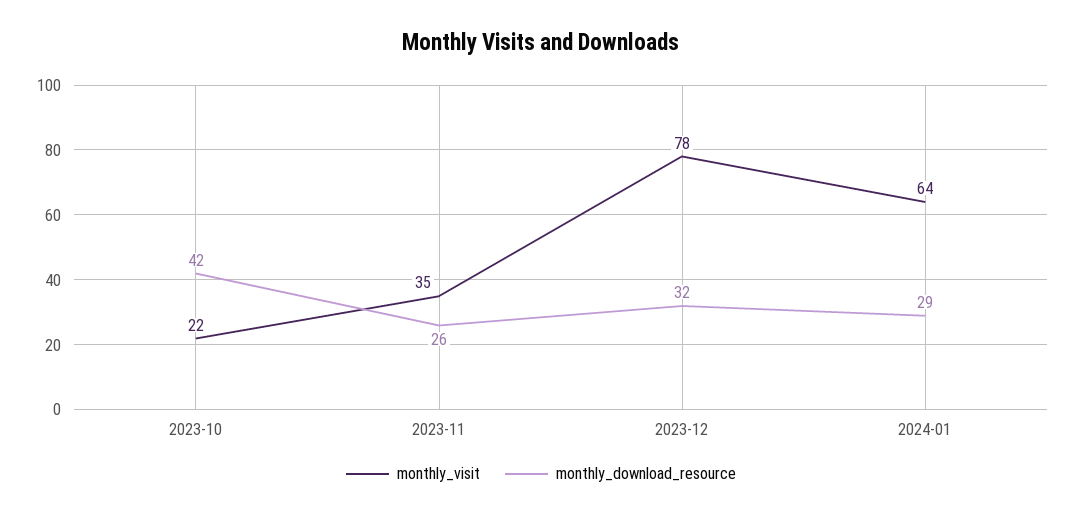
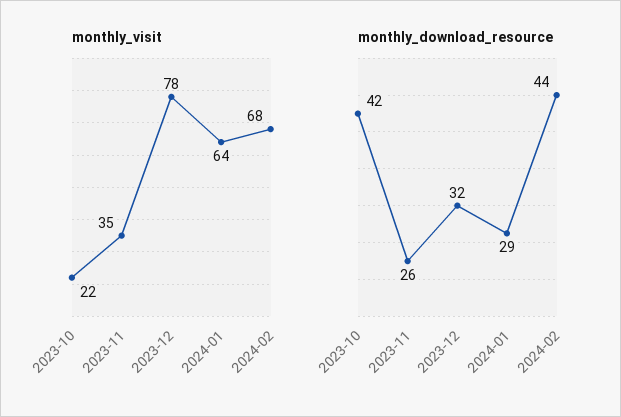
monthly_visit, 2024-02: none -> 68
monthly_download_resource, 2024-02: none -> 44

